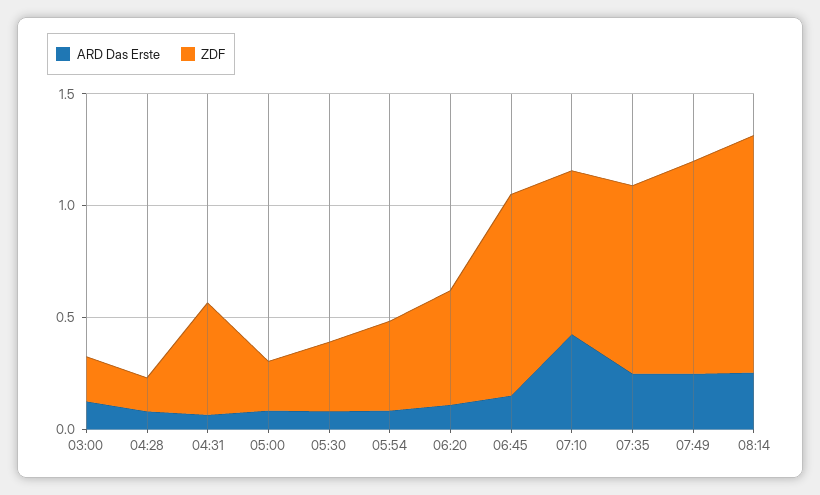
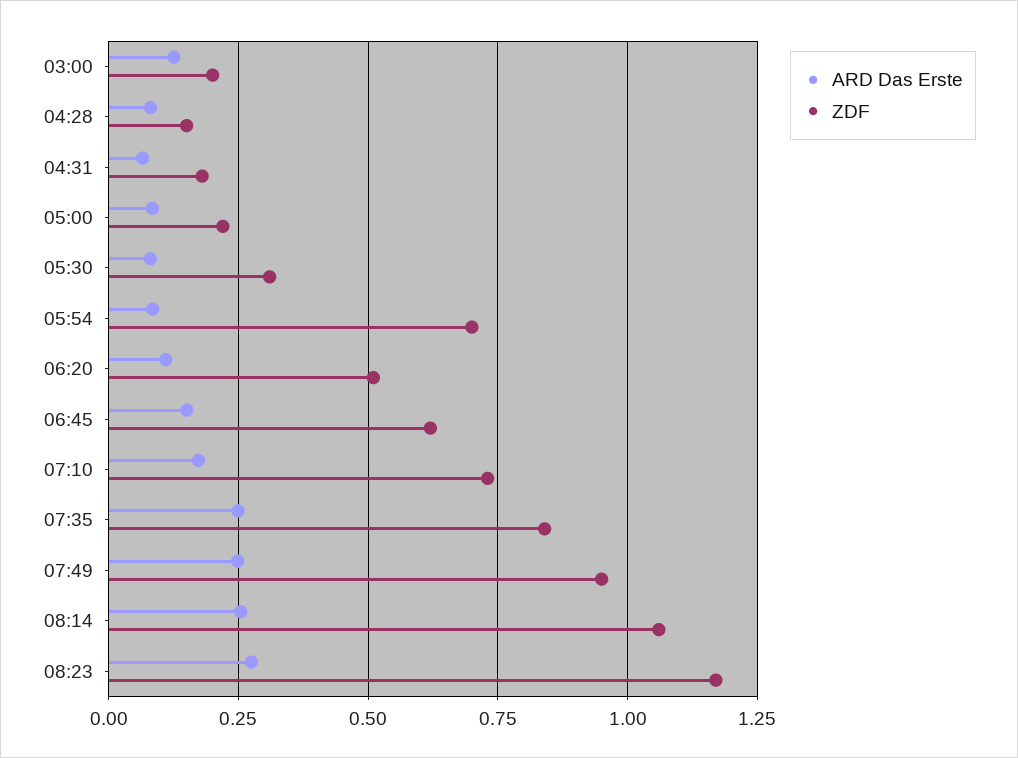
ZDF, 04:31: 0.5 -> 0.175
ZDF, 05:54: 0.4 -> 0.7
ZDF, 06:45: 0.9 -> 0.625
ARD Das Erste, 07:10: 0.4 -> 0.175
ARD Das Erste, 08:23: none -> 0.275
ZDF, 08:23: none -> 1.175

